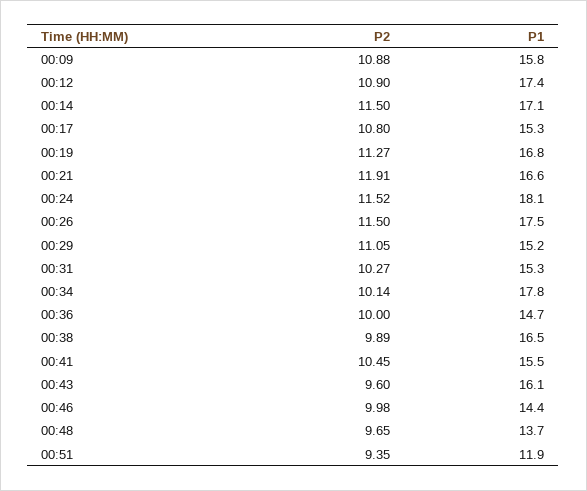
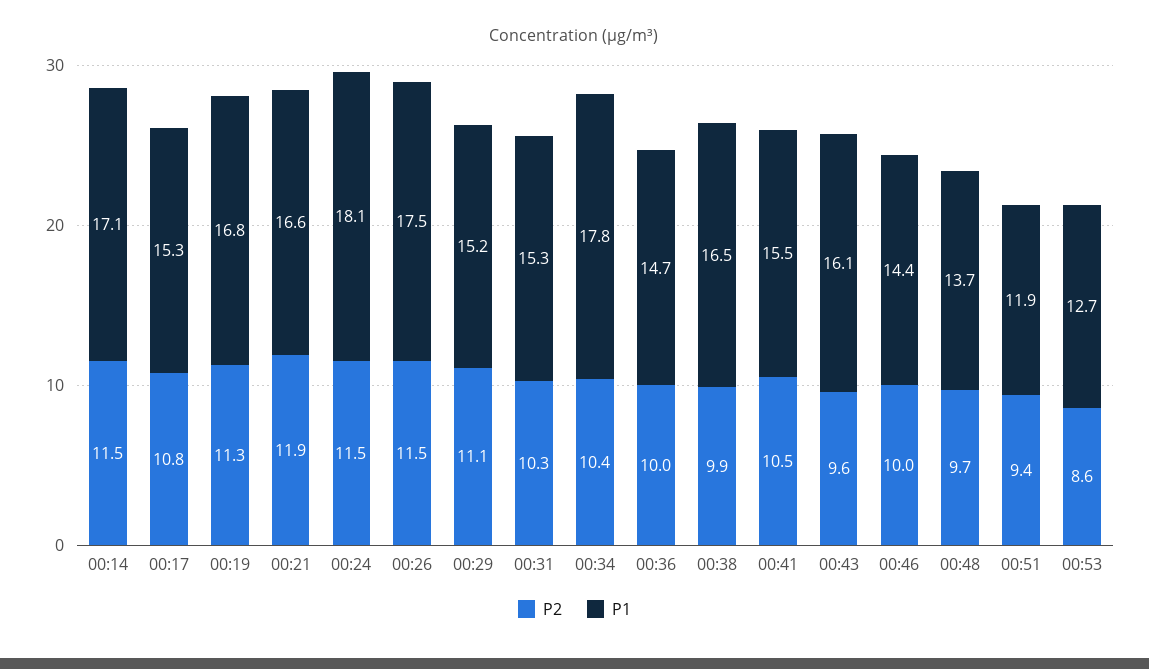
P2, 00:09: 10.88 -> none
P1, 00:09: 15.8 -> none
P2, 00:12: 10.9 -> none
P1, 00:12: 17.4 -> none
P2, 00:34: 10.14 -> 10.4
P2, 00:53: none -> 8.6
P1, 00:53: none -> 12.7

